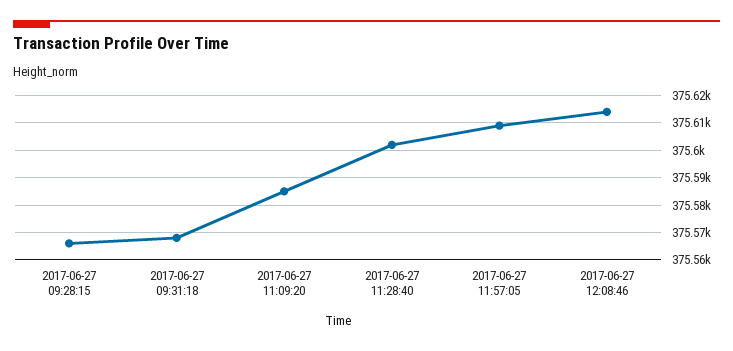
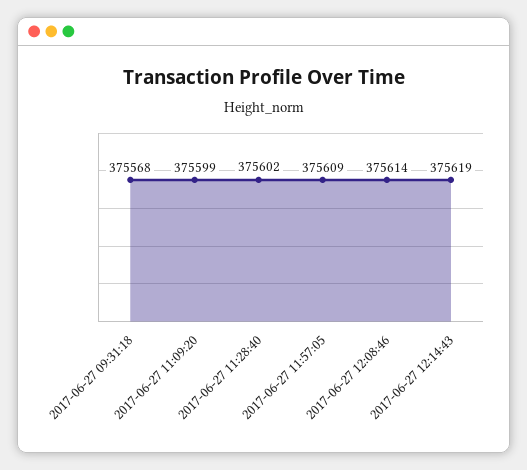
2017-06-27 09:28:15: 375565 -> none
2017-06-27 11:09:20: 375585 -> 375599
2017-06-27 12:14:43: none -> 375619

